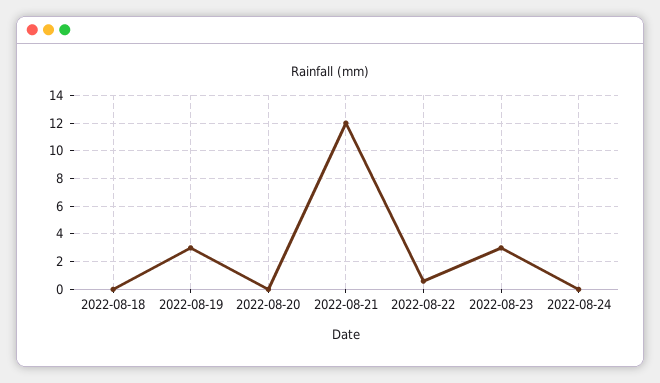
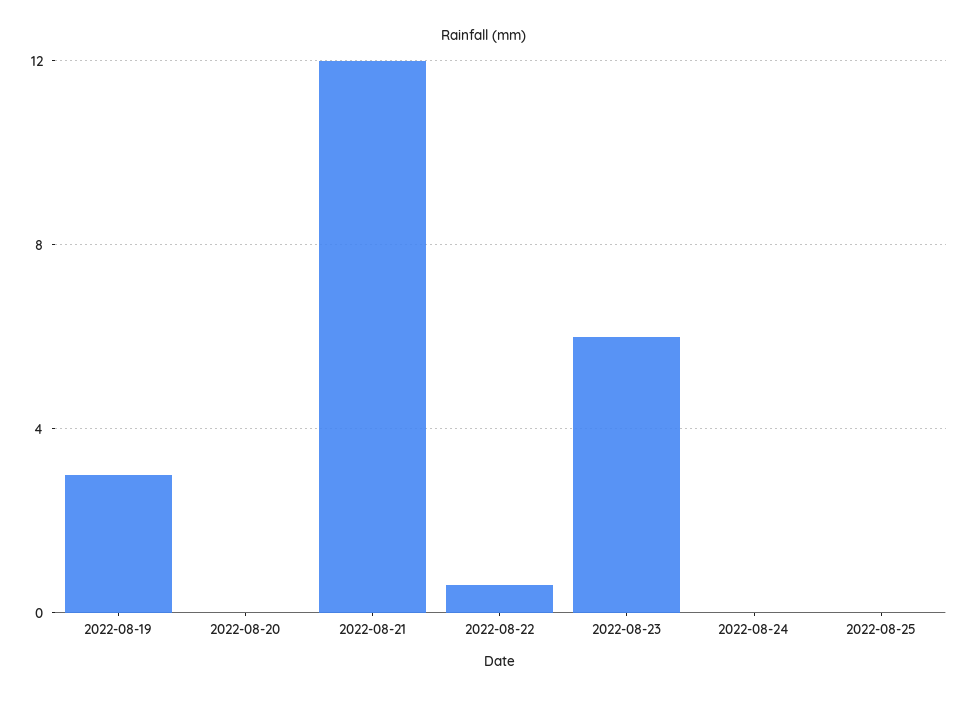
2022-08-18: 0 -> none
2022-08-23: 3 -> 6
2022-08-25: none -> 0

